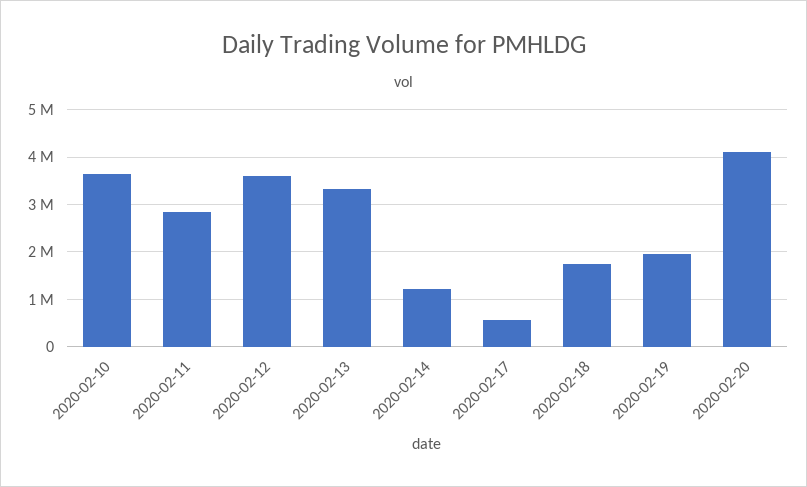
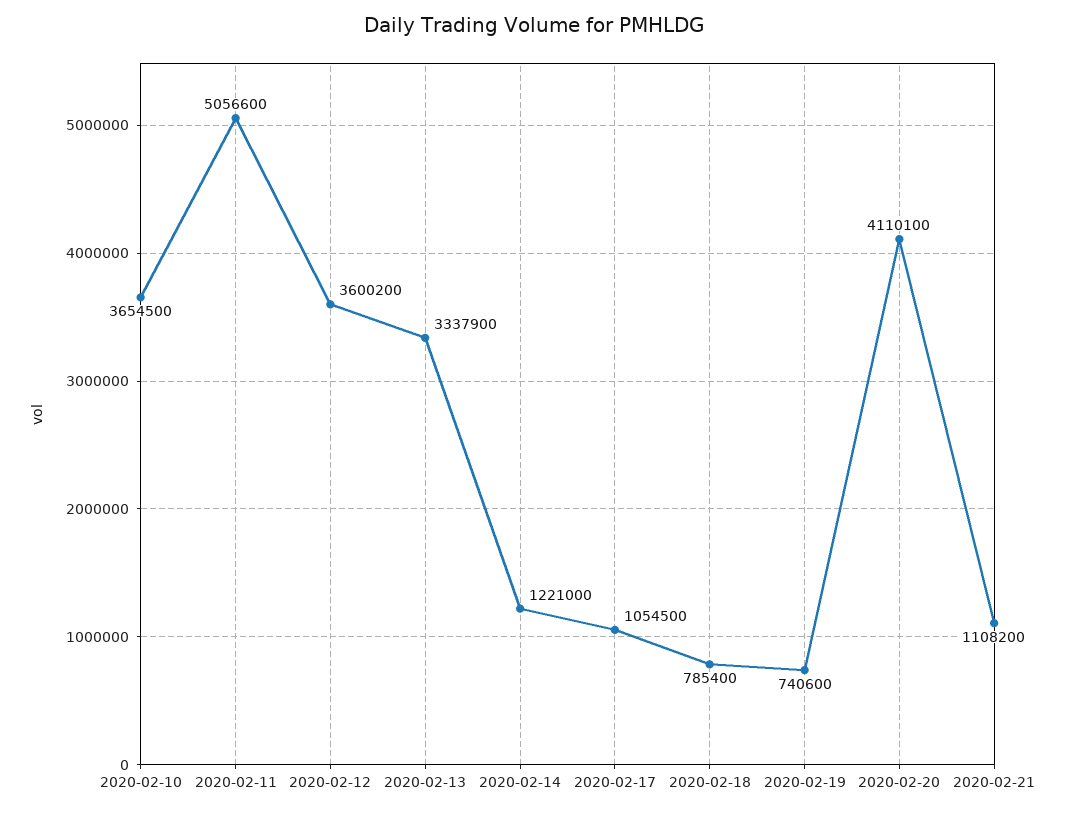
2020-02-11: 2800000 -> 5056600
2020-02-17: 600000 -> 1054500
2020-02-18: 1800000 -> 785400
2020-02-19: 2000000 -> 740600
2020-02-21: none -> 1108200

